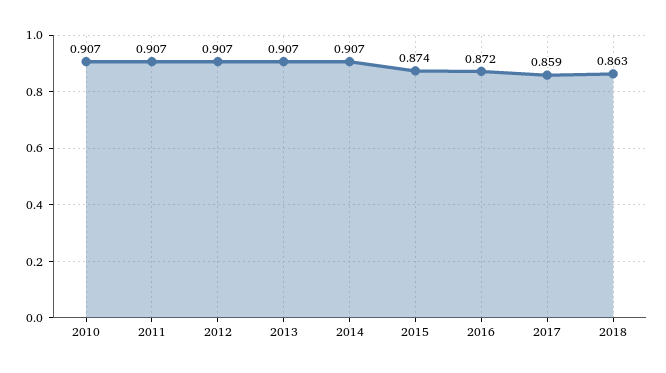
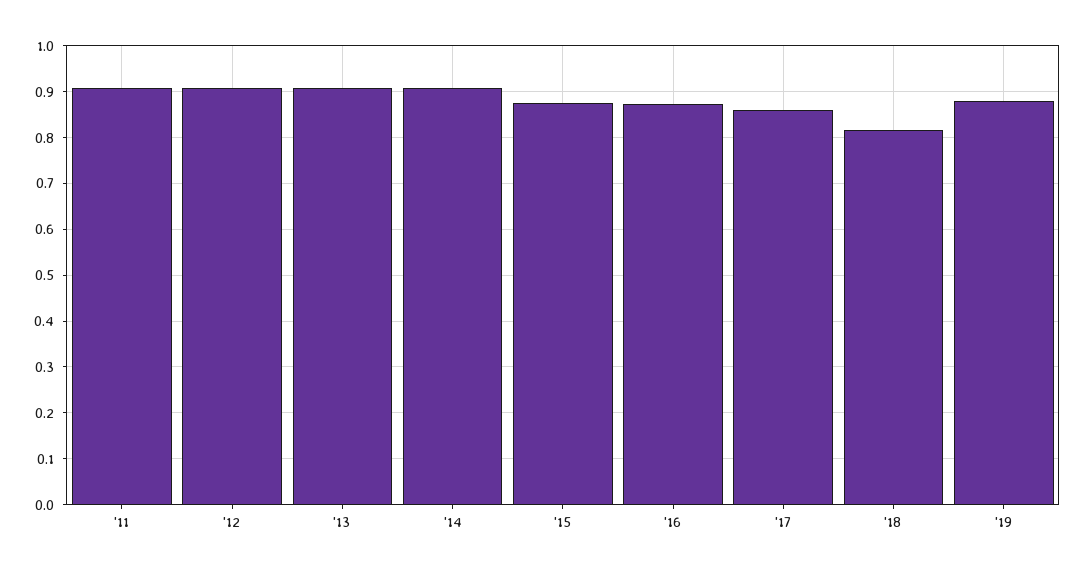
2010: 0.907 -> none
2018: 0.863 -> 0.82
'19: none -> 0.88

